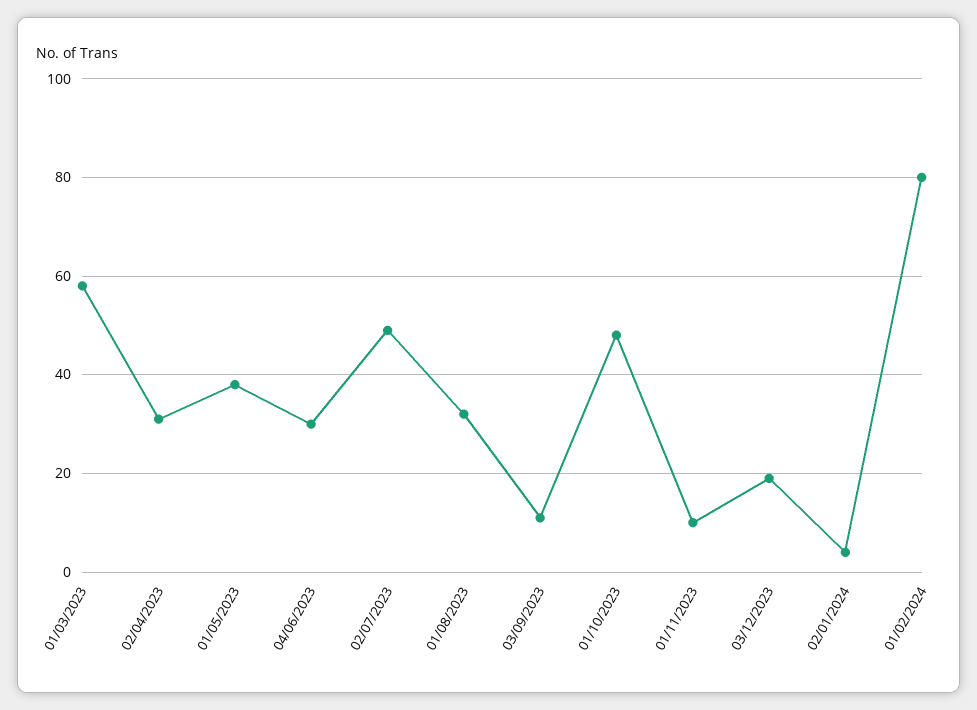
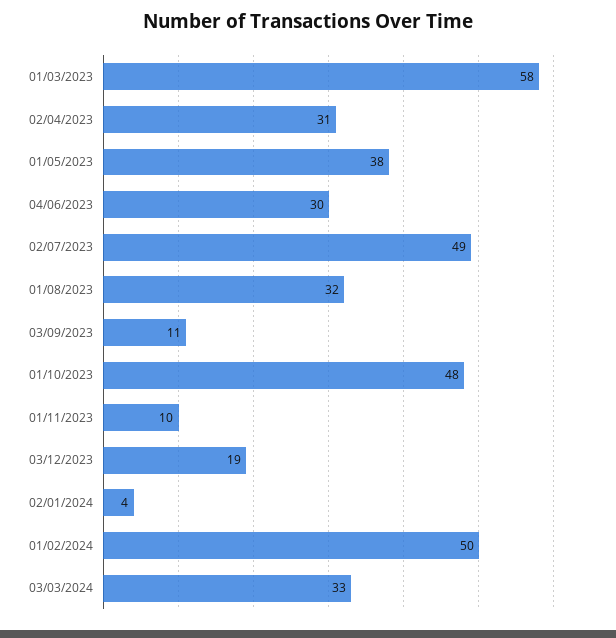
01/02/2024: 80 -> 50
03/03/2024: none -> 33

